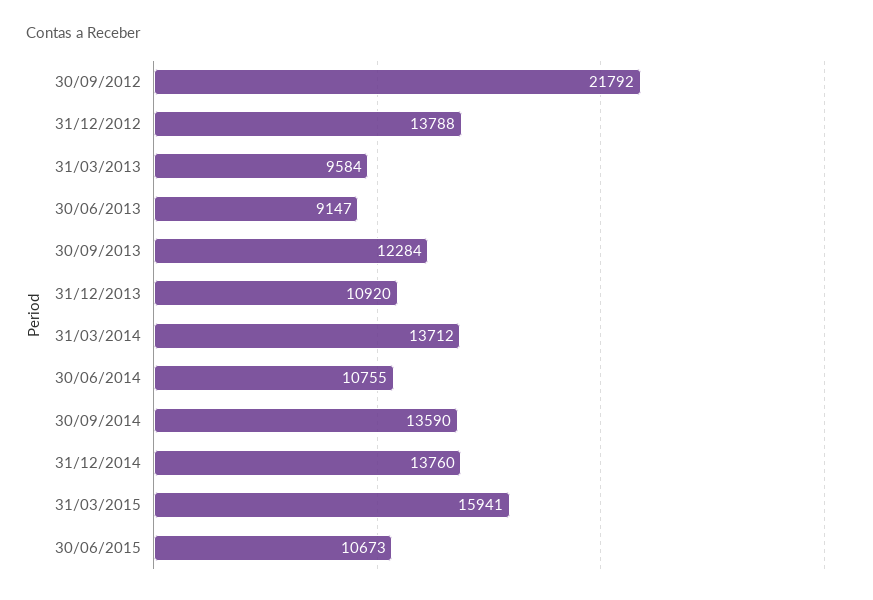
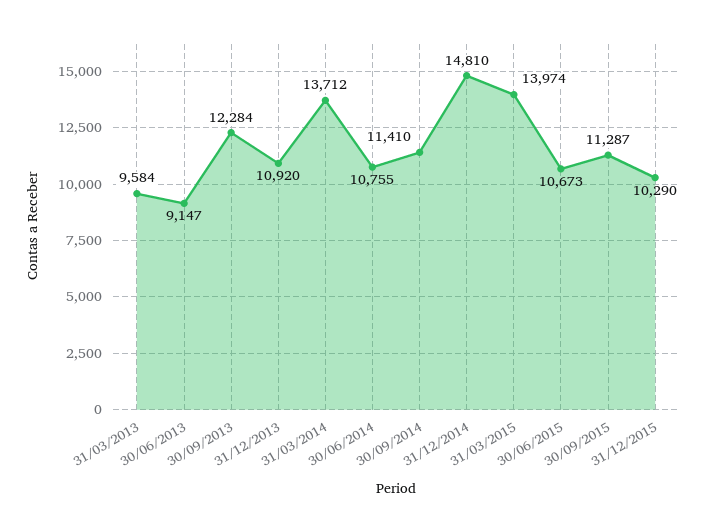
30/09/2012: 21792 -> none
31/12/2012: 13788 -> none
30/09/2014: 13590 -> 11410
31/12/2014: 13760 -> 14810
31/03/2015: 15941 -> 13974
30/09/2015: none -> 11287
31/12/2015: none -> 10290

